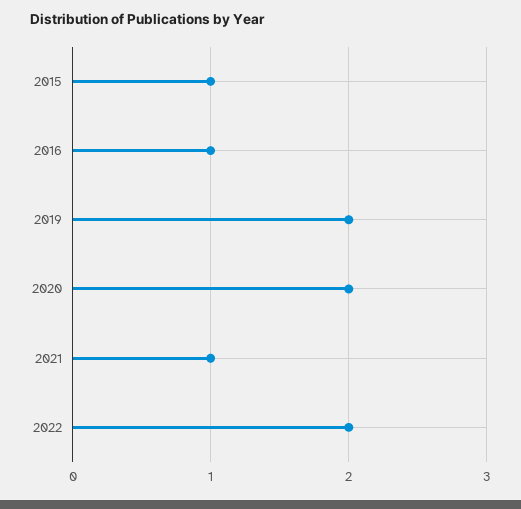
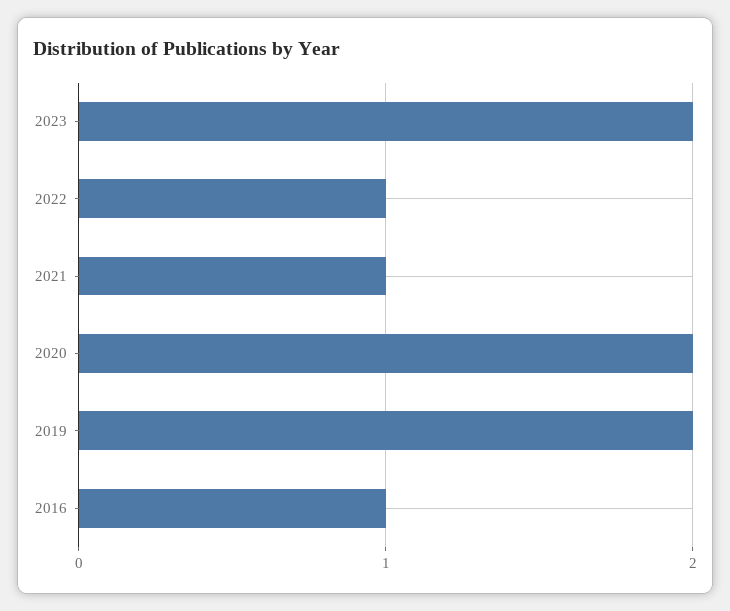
2015: 1 -> none
2022: 2 -> 1
2023: none -> 2

